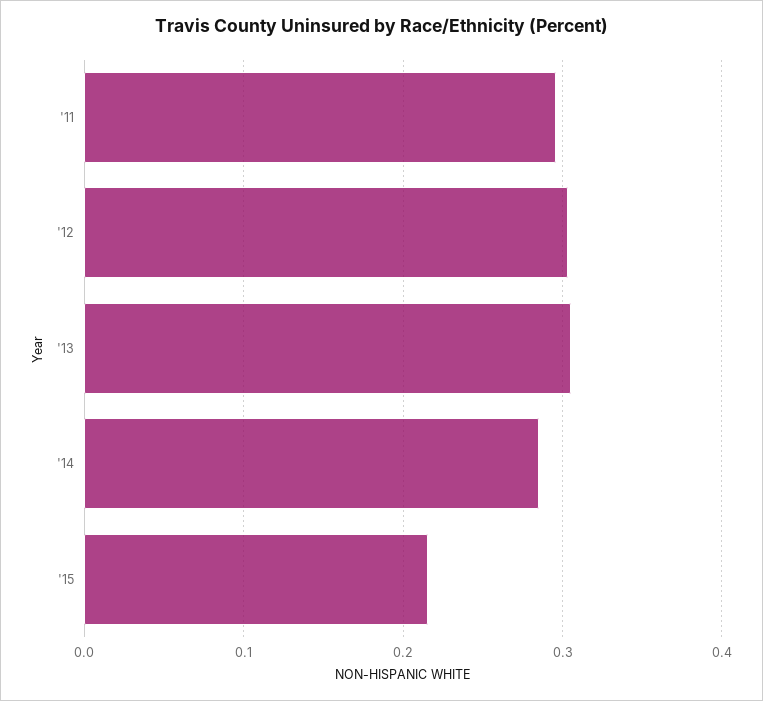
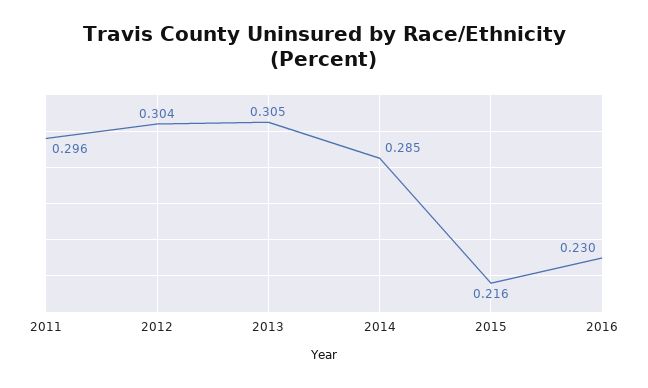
2016: none -> 0.23

